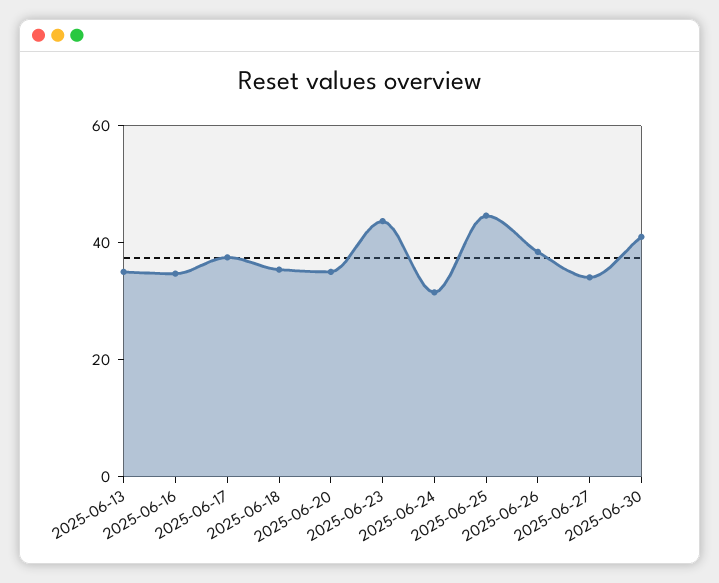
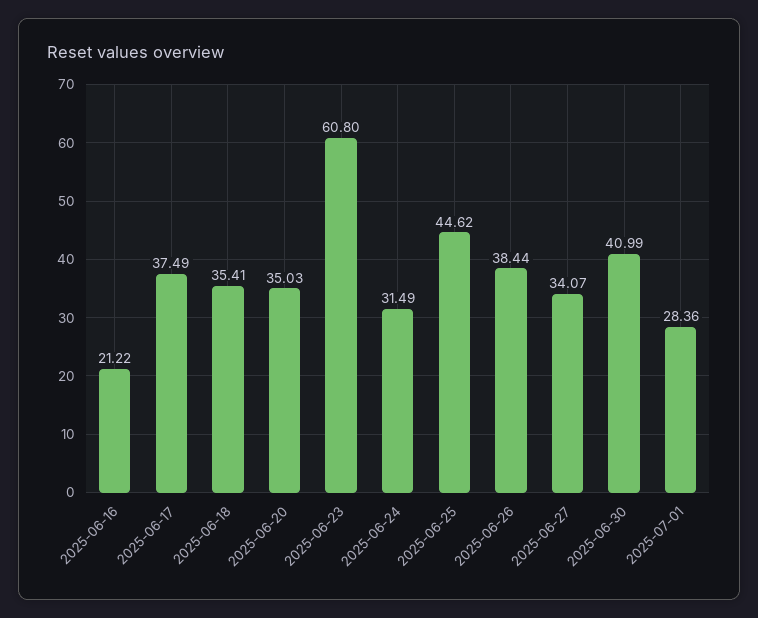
2025-06-13: 35 -> none
2025-06-16: 35 -> 21.22
2025-06-23: 45 -> 60.8
2025-07-01: none -> 28.36

